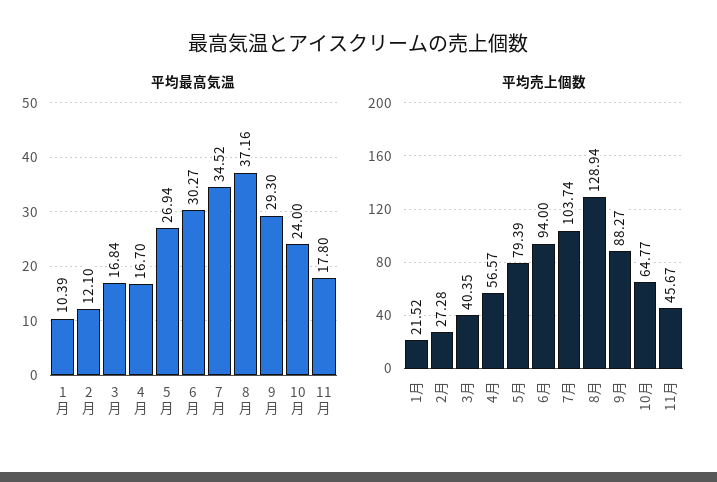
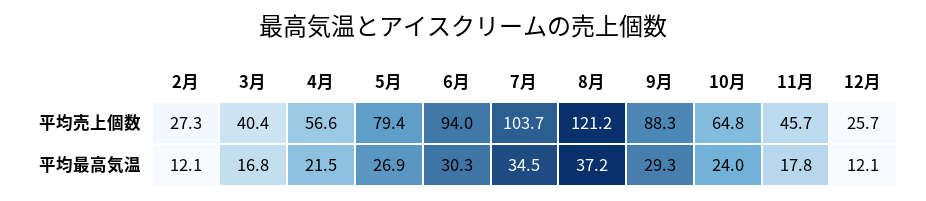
平均最高気温, 1月: 10.39 -> none
平均最高気温, 4月: 16.7 -> 21.5
平均売上個数, 1月: 21.52 -> none
平均売上個数, 8月: 128.94 -> 121.2
平均売上個数, 12月: none -> 25.7
平均最高気温, 12月: none -> 12.1

